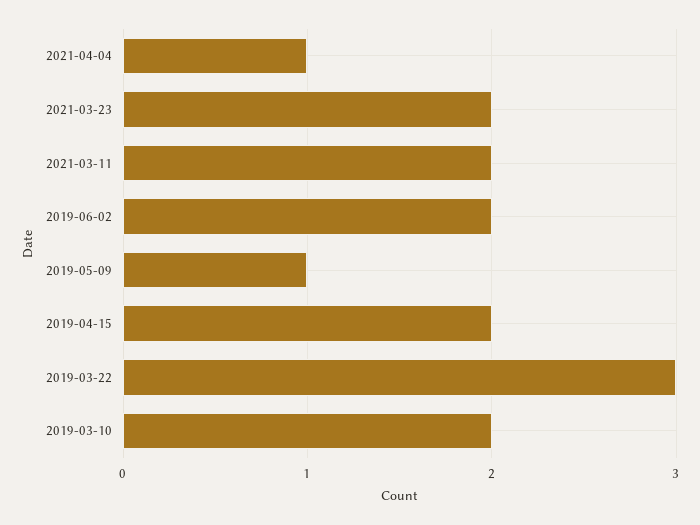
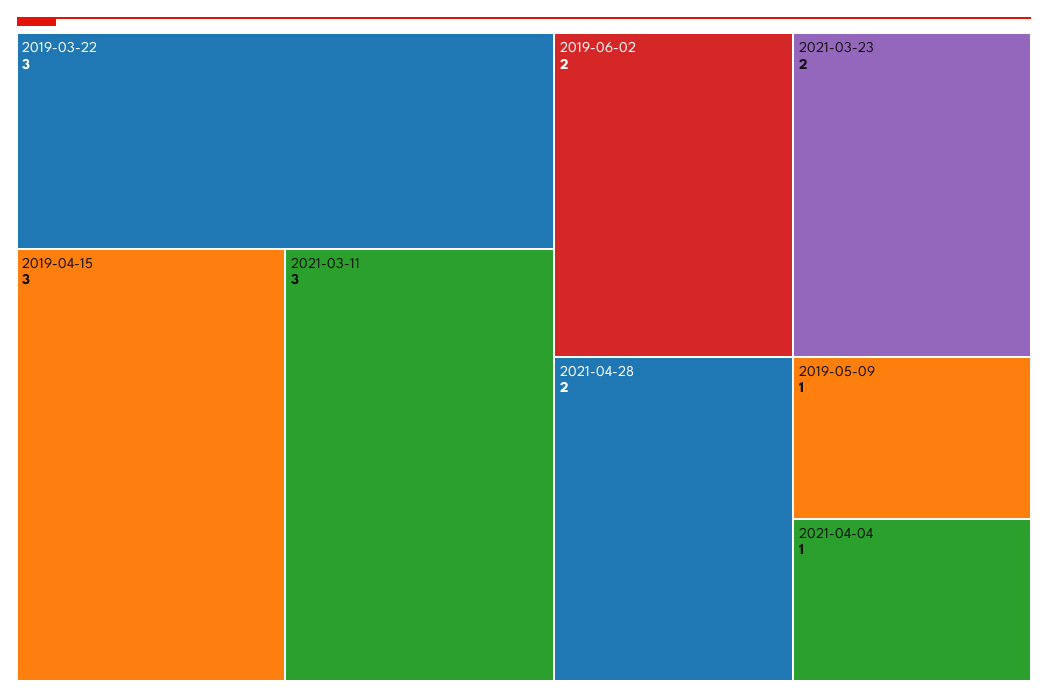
2021-03-11: 2 -> 3
2019-04-15: 2 -> 3
2019-03-10: 2 -> none
2021-04-28: none -> 2

